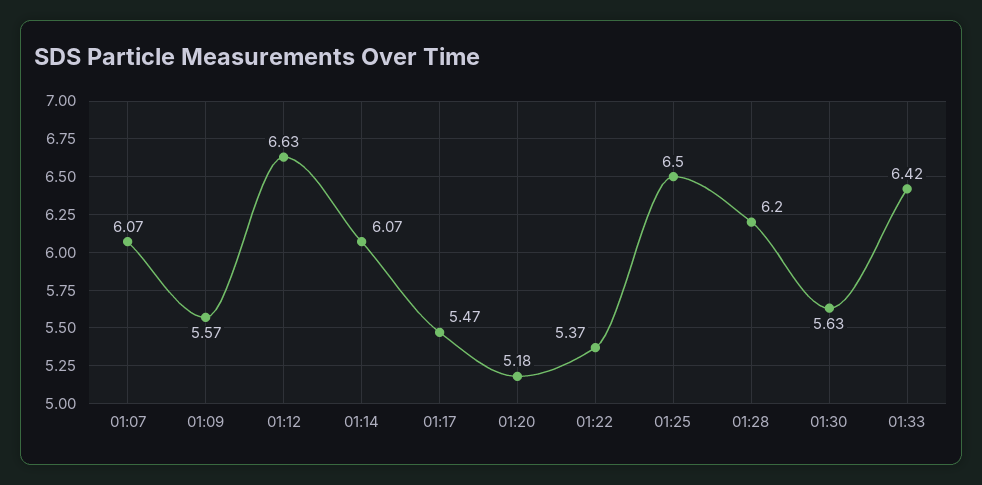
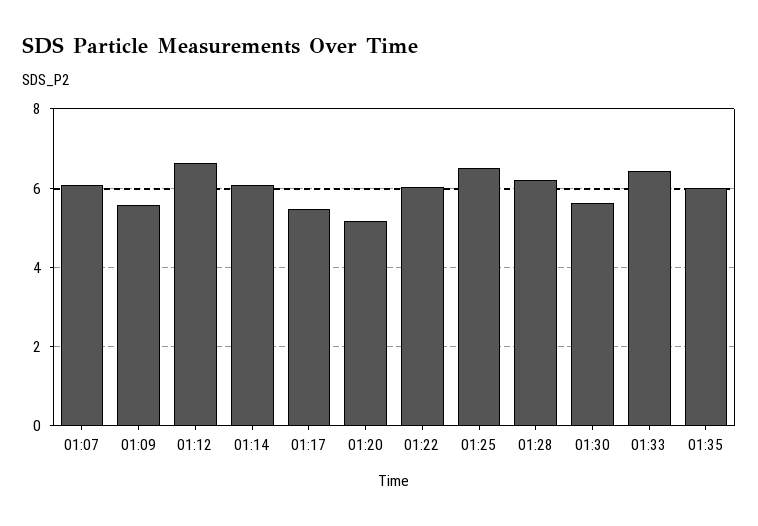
01:22: 5.37 -> 6
01:35: none -> 6

